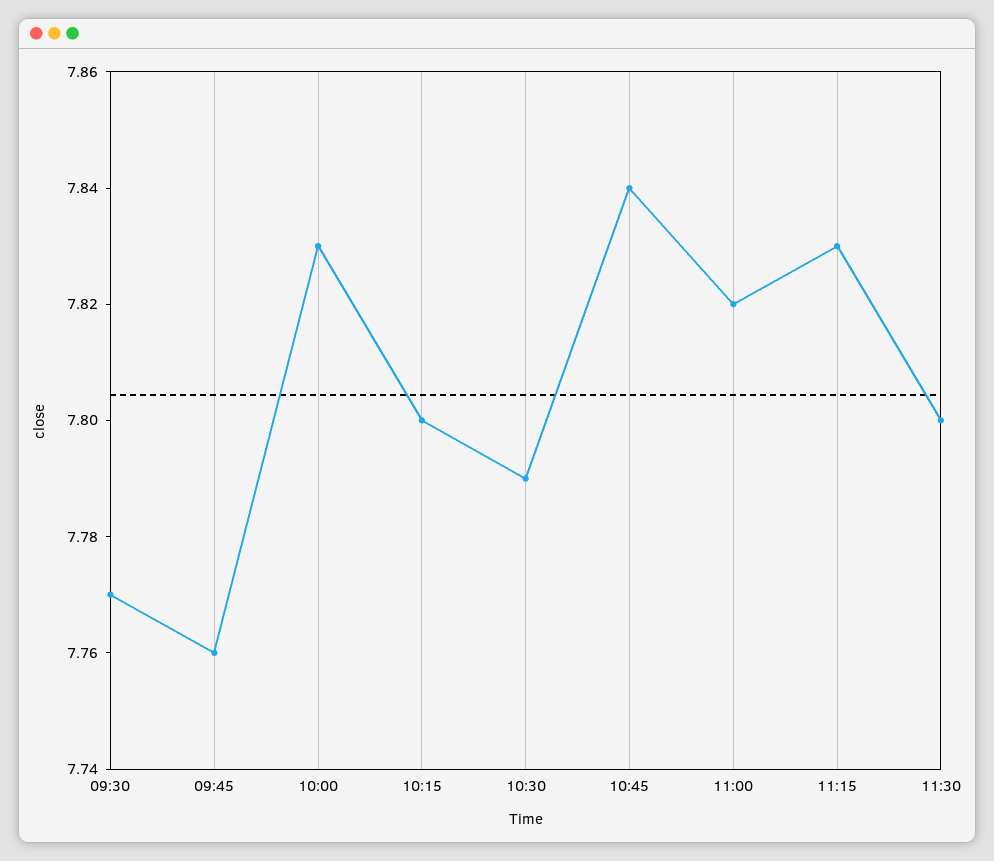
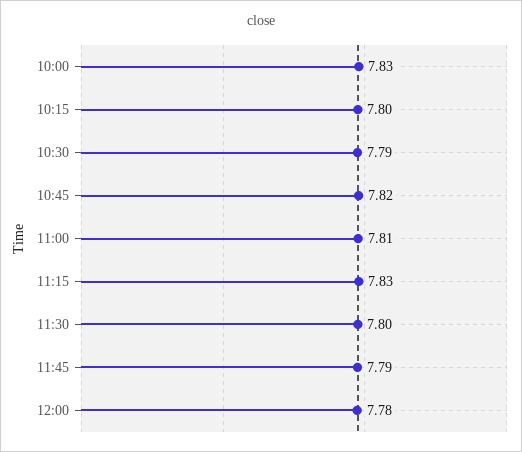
09:30: 7.77 -> none
09:45: 7.76 -> none
10:45: 7.84 -> 7.82
11:00: 7.82 -> 7.81
11:45: none -> 7.79
12:00: none -> 7.78

